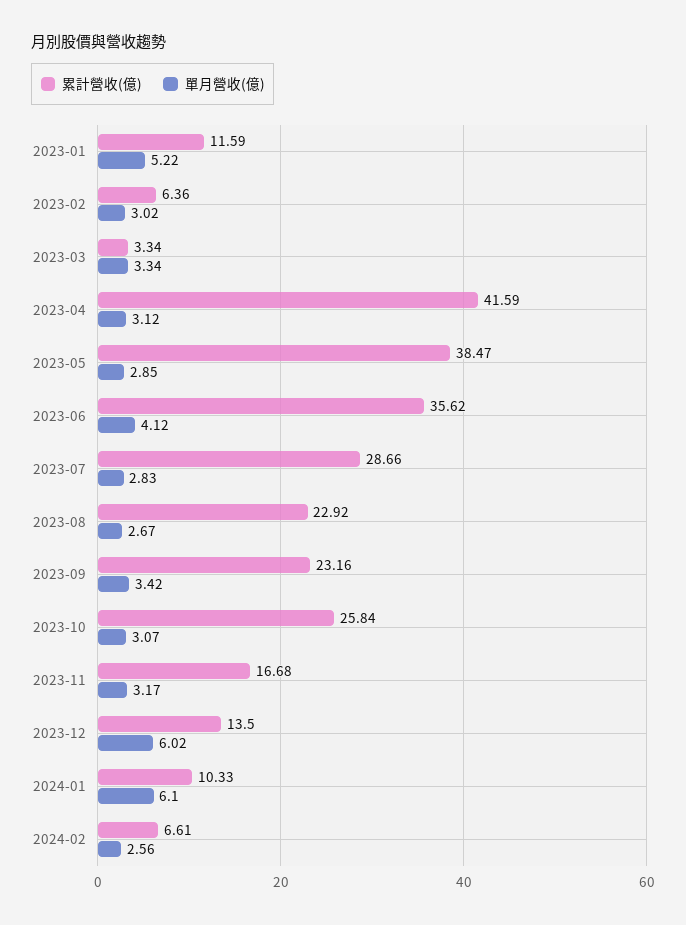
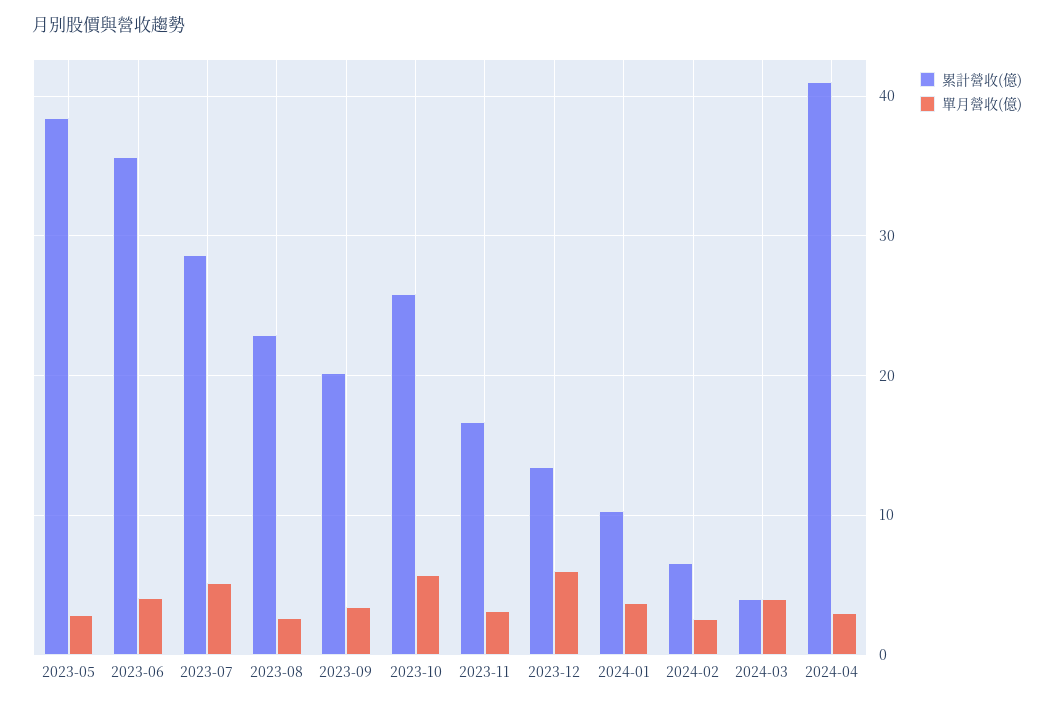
累計營收(億), 2023-01: 11.59 -> none
單月營收(億), 2023-01: 5.22 -> none
累計營收(億), 2023-02: 6.36 -> none
單月營收(億), 2023-02: 3.02 -> none
累計營收(億), 2023-03: 3.34 -> none
單月營收(億), 2023-03: 3.34 -> none
累計營收(億), 2023-04: 41.59 -> none
單月營收(億), 2023-04: 3.12 -> none
單月營收(億), 2023-07: 2.83 -> 5
累計營收(億), 2023-09: 23.16 -> 20
單月營收(億), 2023-10: 3.07 -> 6
單月營收(億), 2024-01: 6.1 -> 4
累計營收(億), 2024-03: none -> 4
單月營收(億), 2024-03: none -> 4
累計營收(億), 2024-04: none -> 41
單月營收(億), 2024-04: none -> 3

